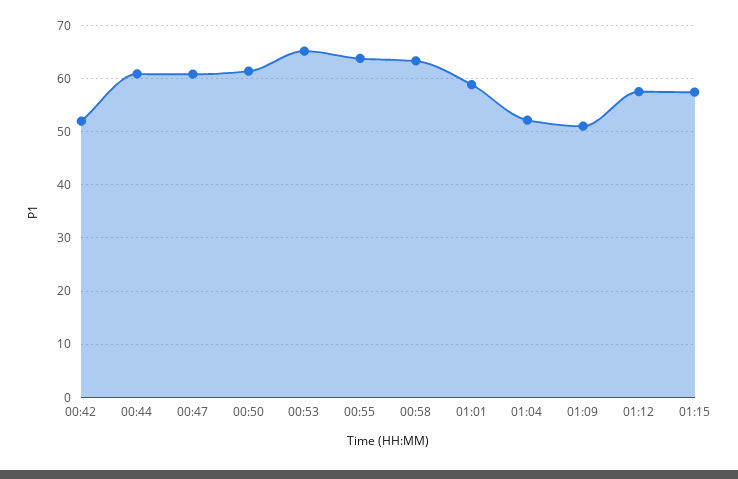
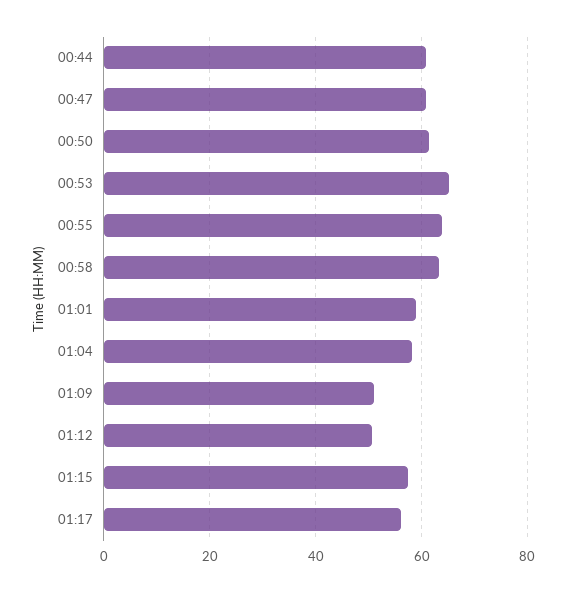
00:42: 52 -> none
01:04: 52 -> 58
01:12: 58 -> 50
01:17: none -> 56

